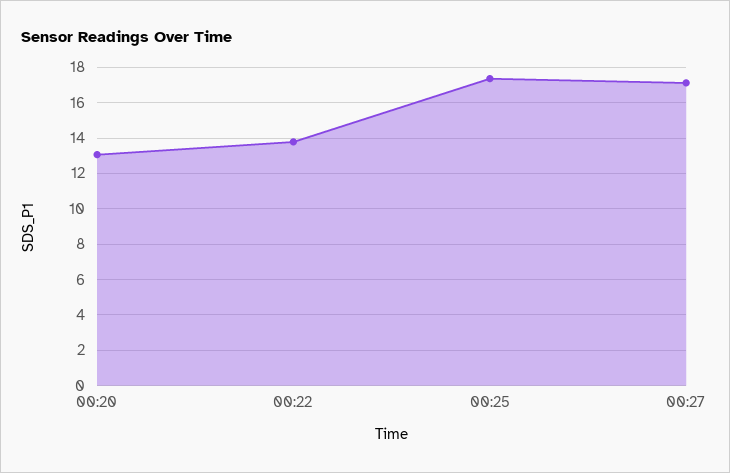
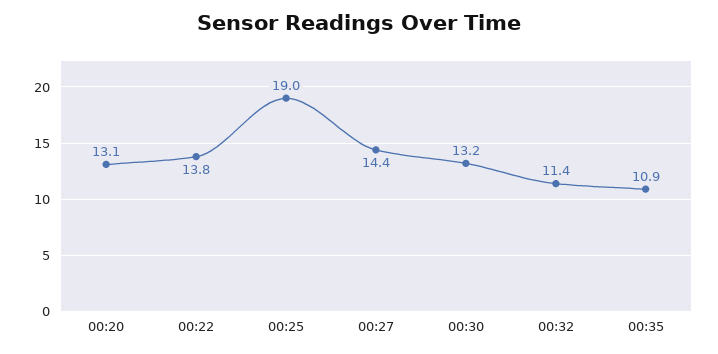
00:25: 17.5 -> 19
00:27: 17 -> 14.4
00:30: none -> 13.2
00:32: none -> 11.4
00:35: none -> 10.9

